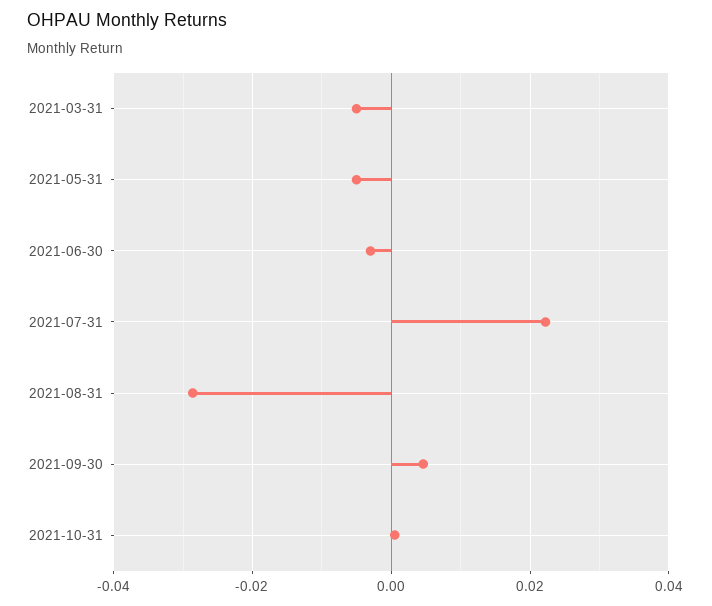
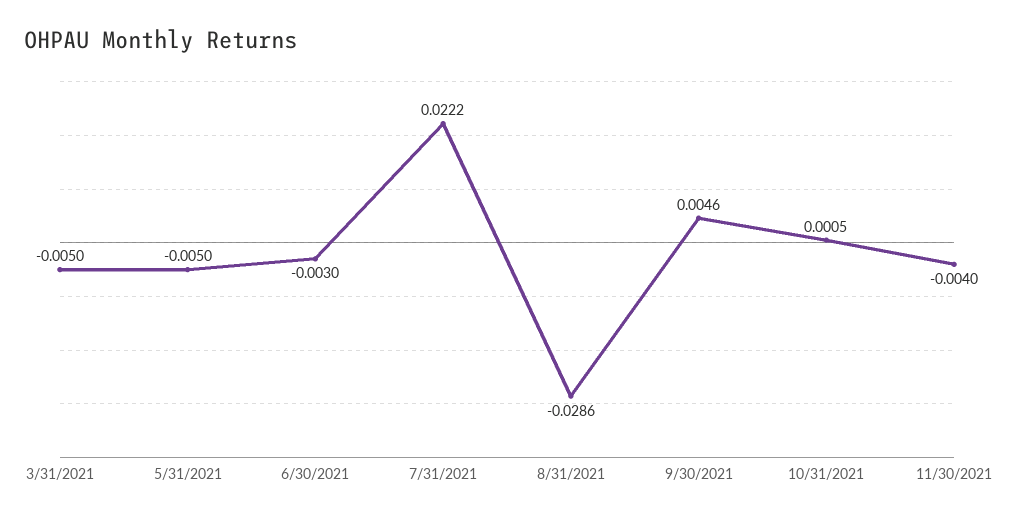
11/30/2021: none -> -0.004

